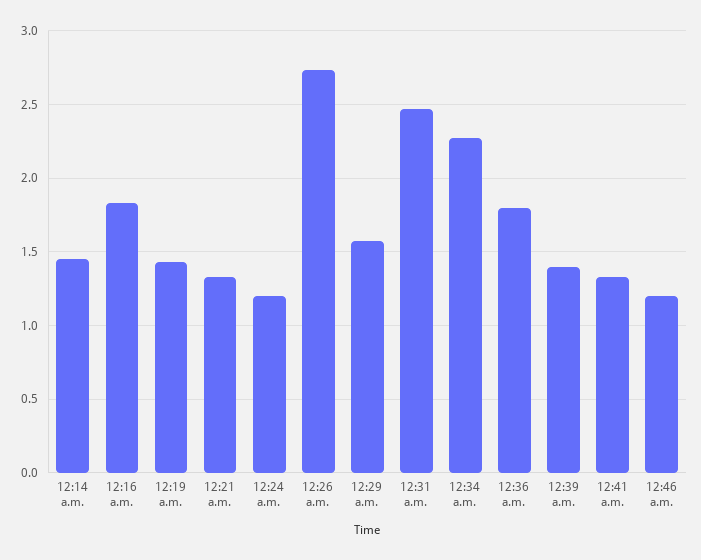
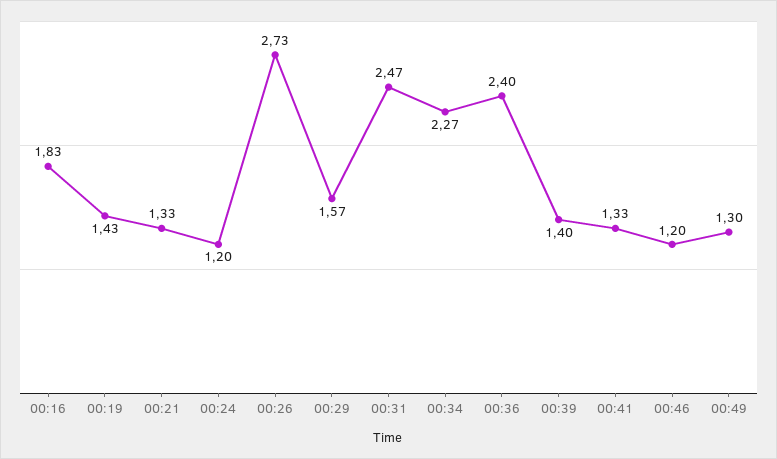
12:14 a.m.: 1.45 -> none
12:36 a.m.: 1.8 -> 2.4
00:49: none -> 1.3

